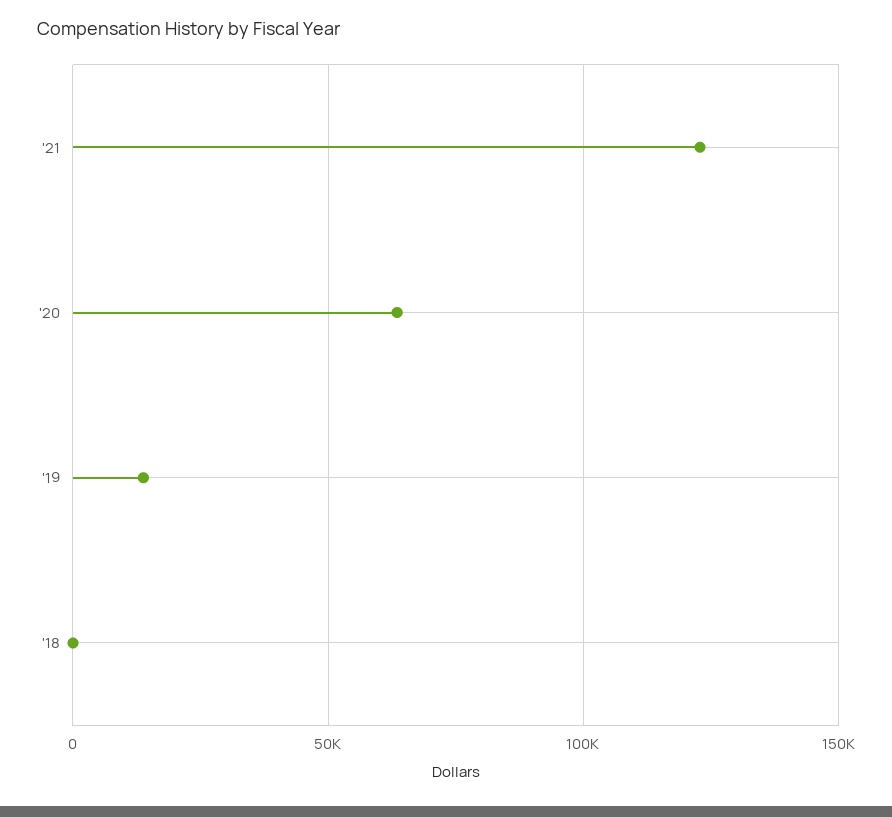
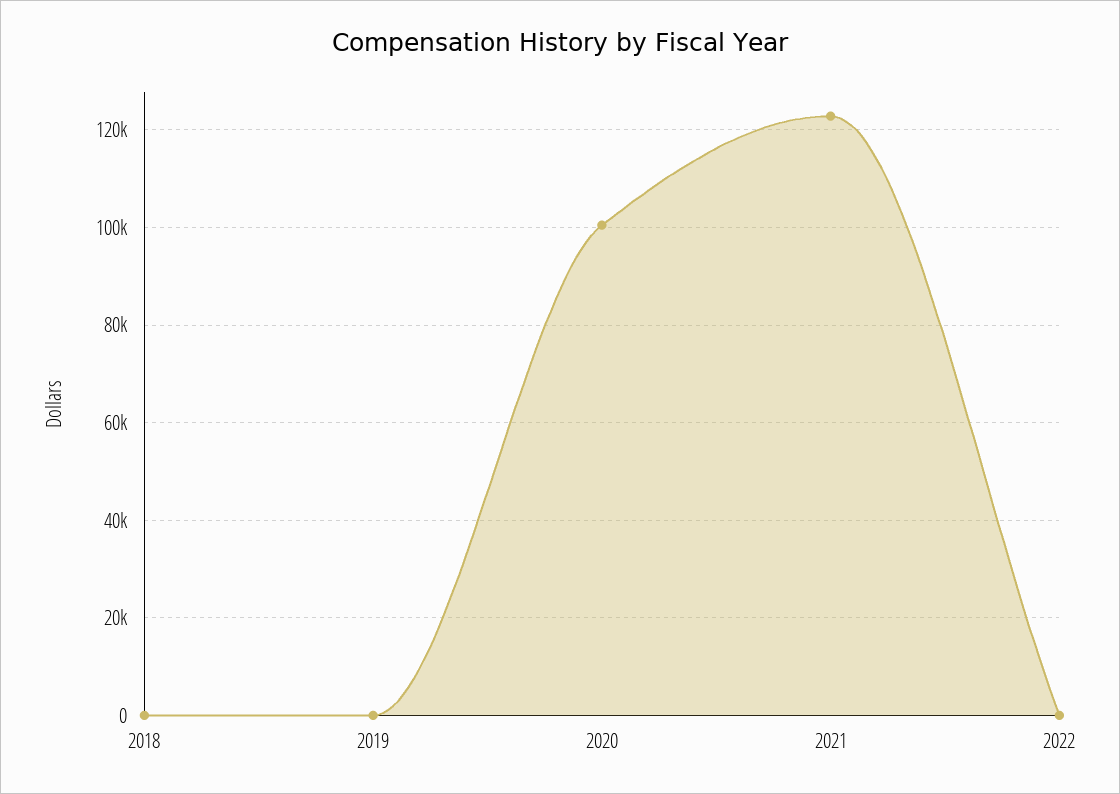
'20: 65000 -> 100000
'19: 15000 -> 0
2022: none -> 0

